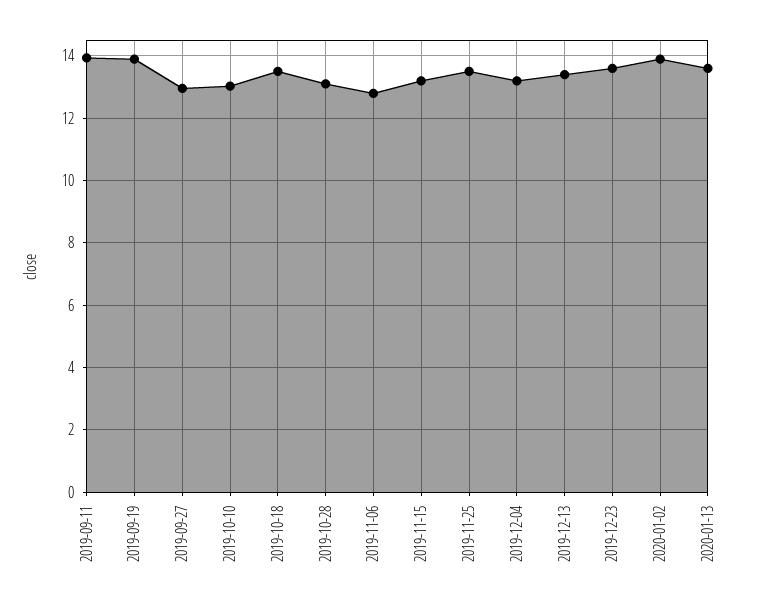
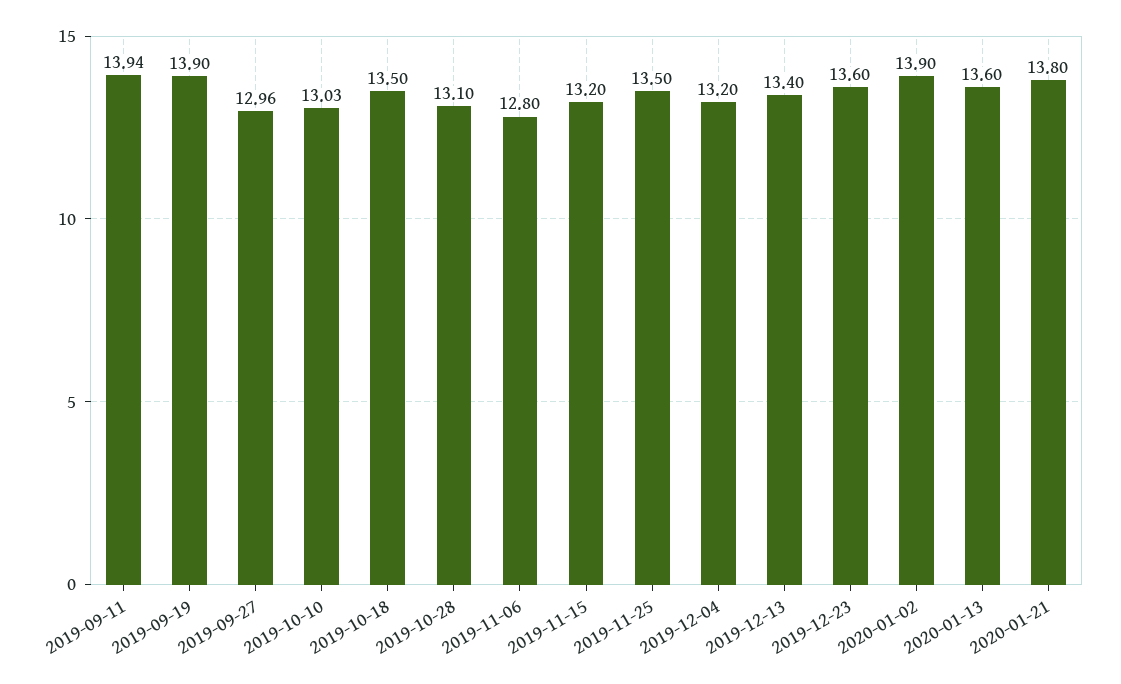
2020-01-21: none -> 13.8

